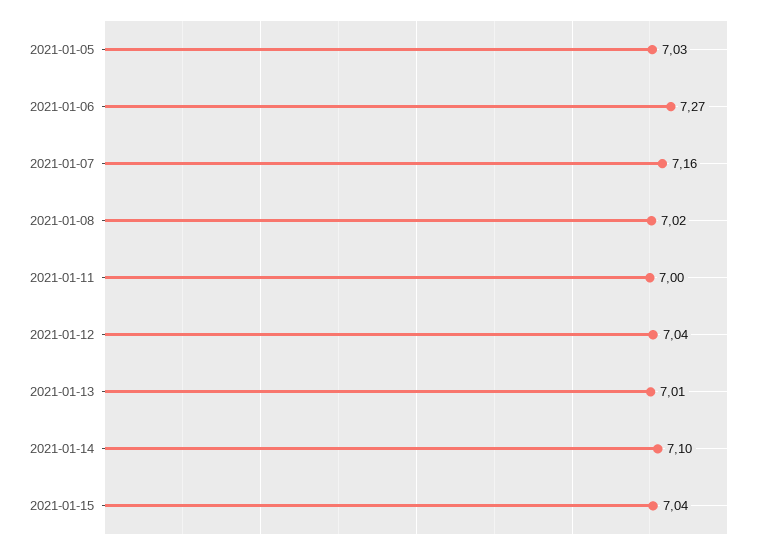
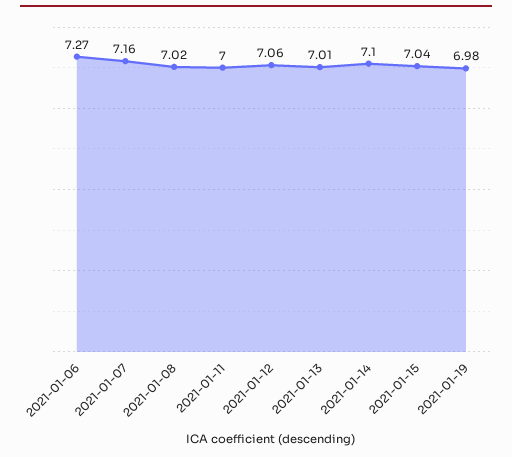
2021-01-05: 7.03 -> none
2021-01-12: 7.04 -> 7.06
2021-01-19: none -> 6.98

